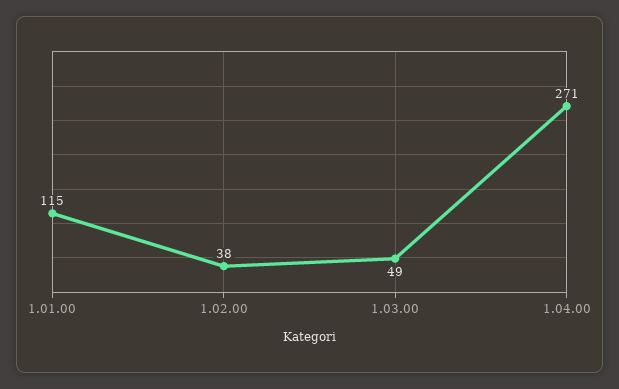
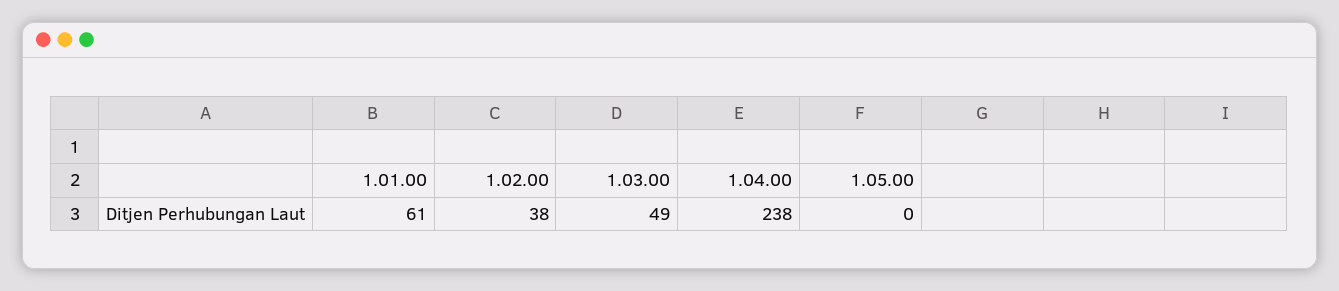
1.01.00: 115 -> 61
1.04.00: 271 -> 238
1.05.00: none -> 0

